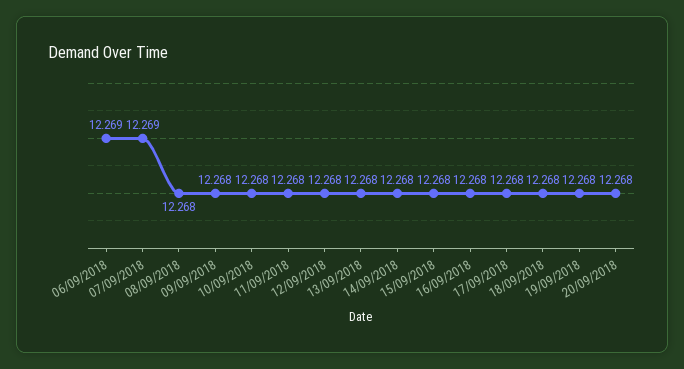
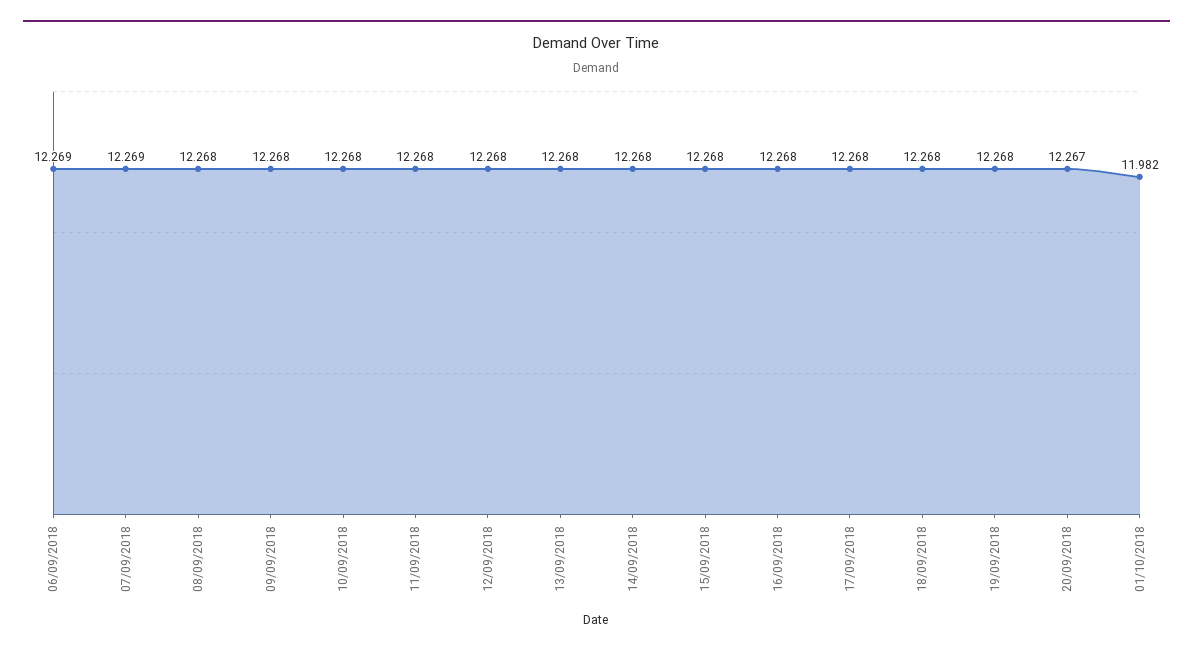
20/09/2018: 12.268 -> 12.267
01/10/2018: none -> 11.982

